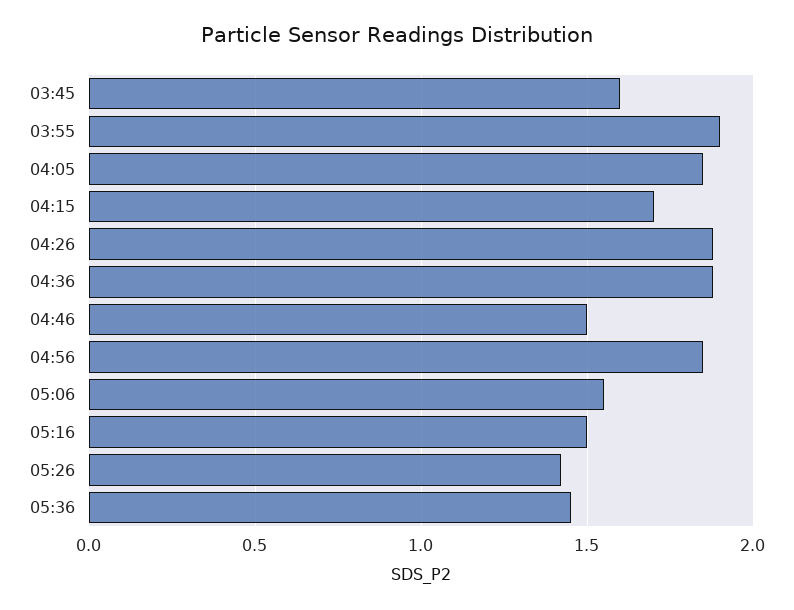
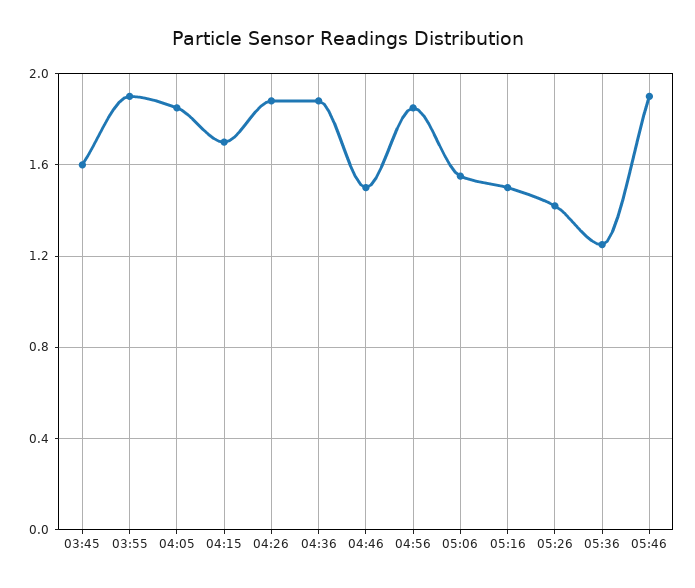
05:36: 1.45 -> 1.25
05:46: none -> 1.9

